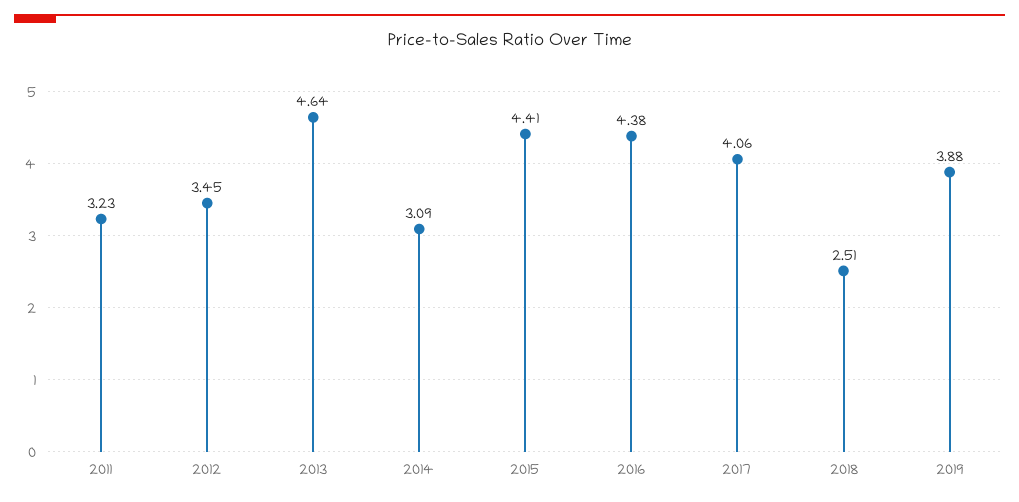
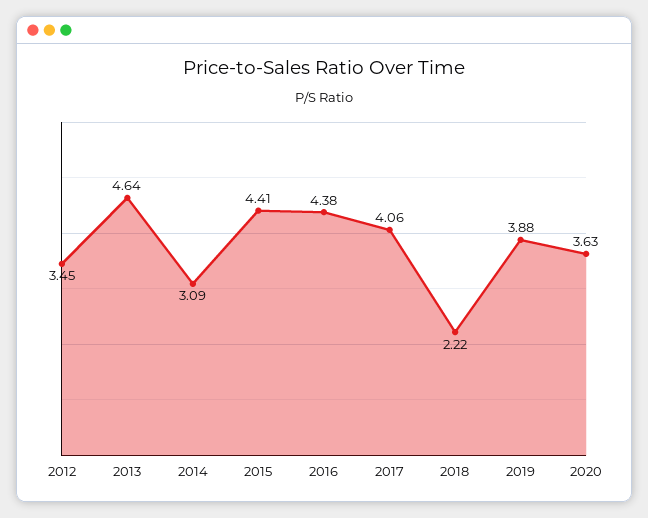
2011: 3.23 -> none
2018: 2.51 -> 2.22
2020: none -> 3.63

